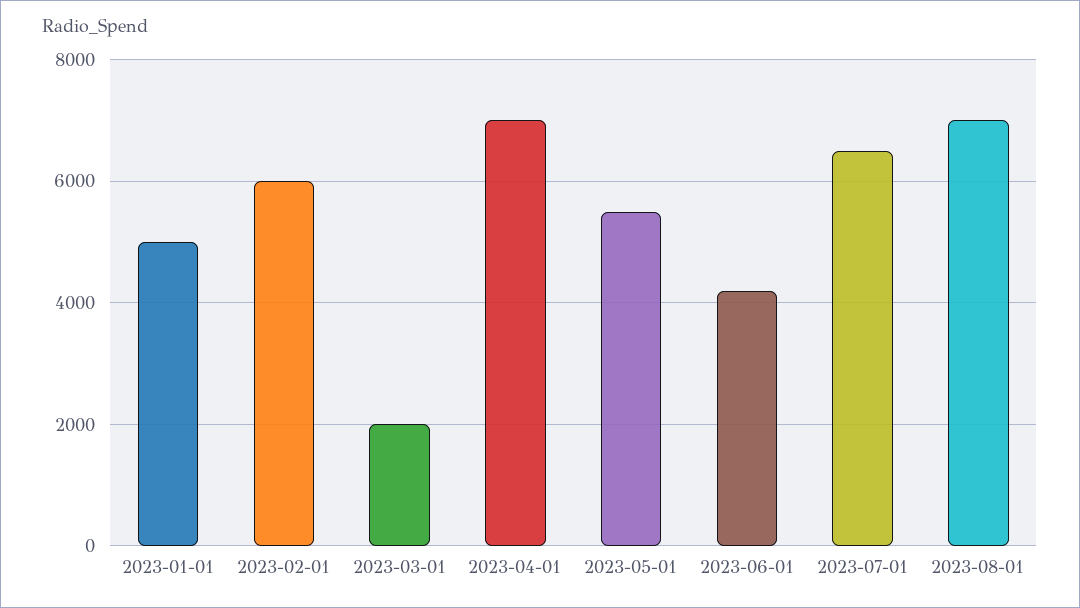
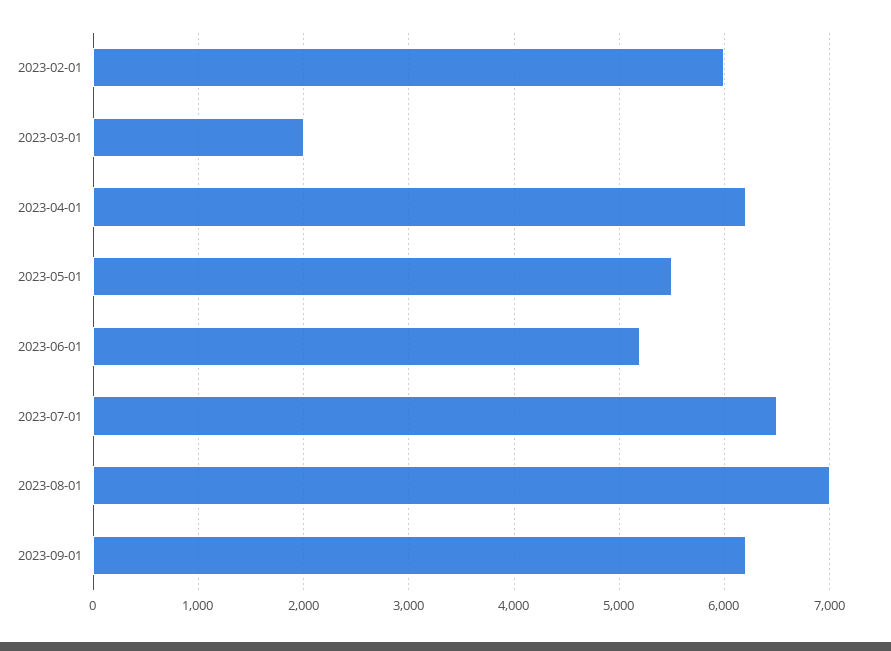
2023-01-01: 5000 -> none
2023-04-01: 7000 -> 6200
2023-06-01: 4200 -> 5200
2023-09-01: none -> 6200

